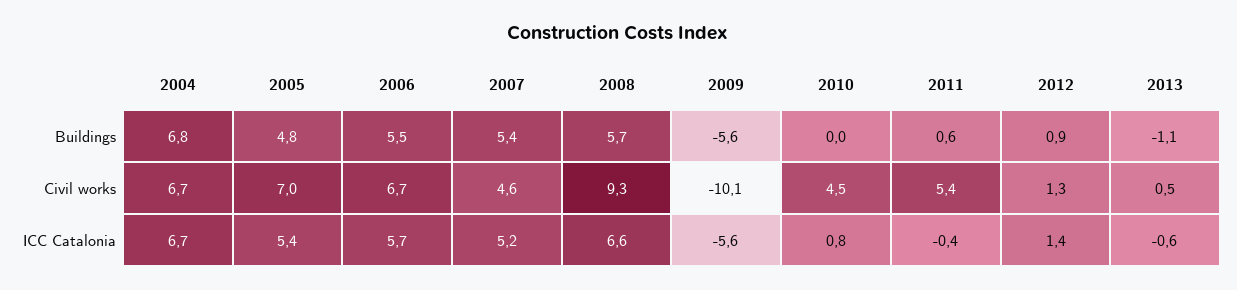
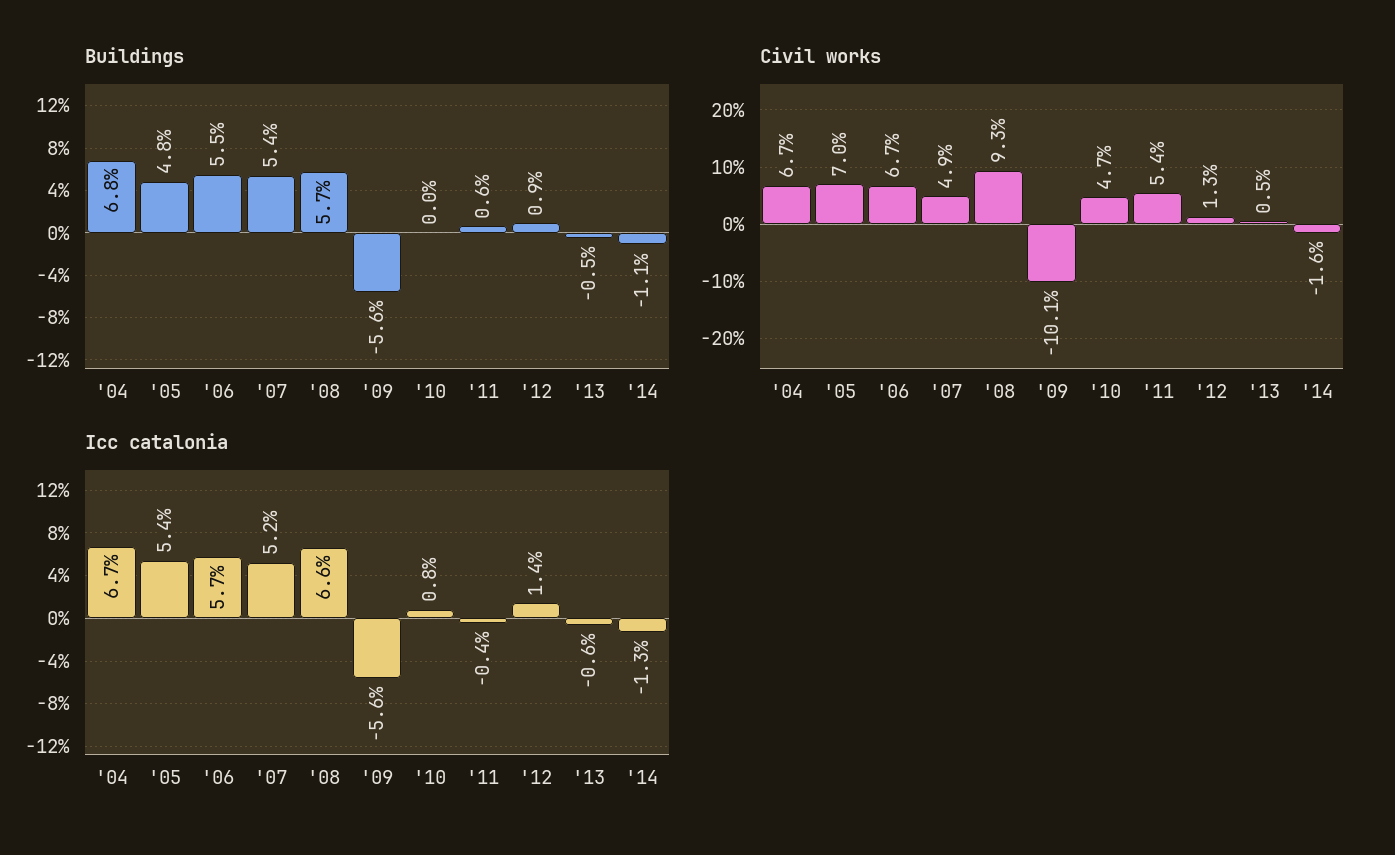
Buildings, 2013: -1.1 -> -0.5
Civil works, 2007: 4.6 -> 4.9
Civil works, 2010: 4.5 -> 4.7
Buildings, '14: none -> -1.1
Civil works, '14: none -> -1.6
ICC Catalonia, '14: none -> -1.3

